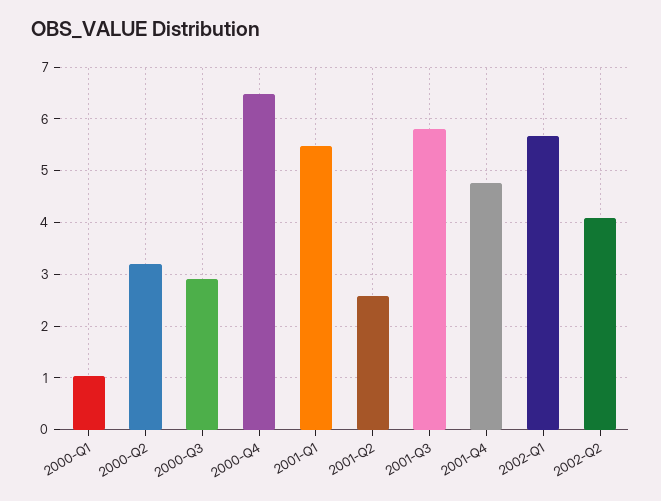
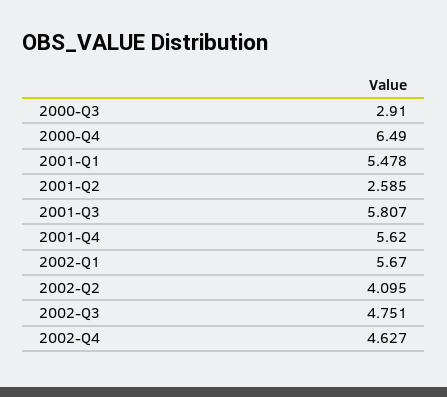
2000-Q1: 1 -> none
2000-Q2: 3.2 -> none
2001-Q4: 4.8 -> 5.62
2002-Q3: none -> 4.751
2002-Q4: none -> 4.627

